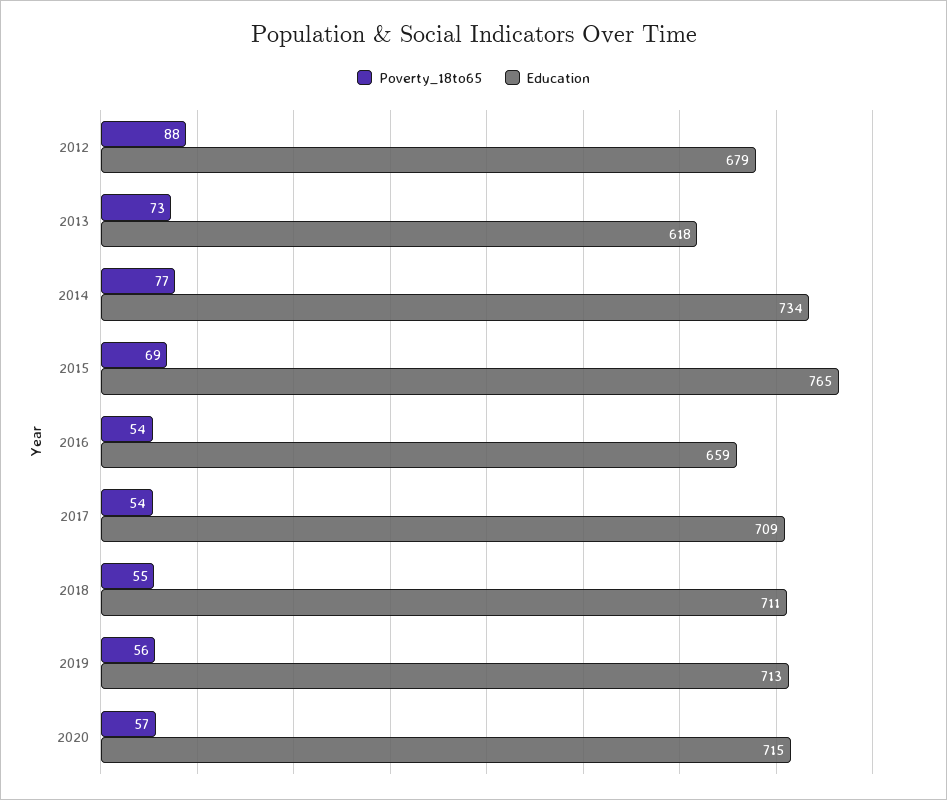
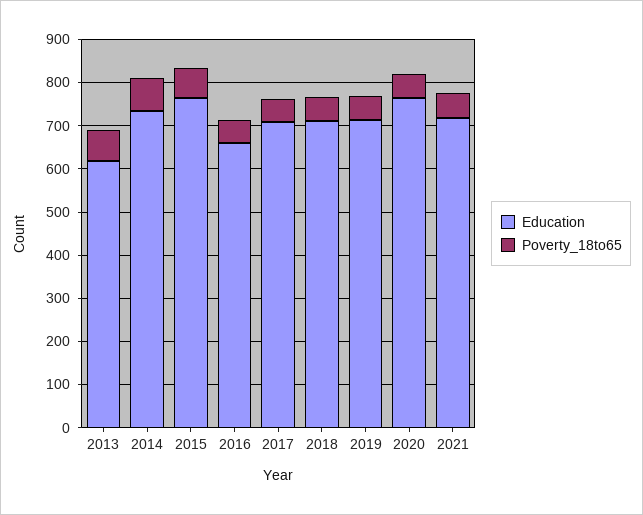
Poverty_18to65, 2012: 88 -> none
Education, 2012: 679 -> none
Education, 2020: 715 -> 760
Education, 2021: none -> 720
Poverty_18to65, 2021: none -> 60

